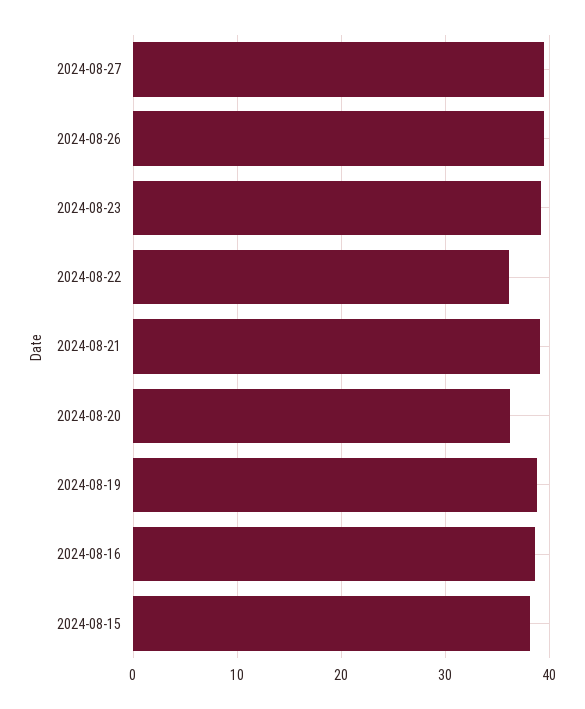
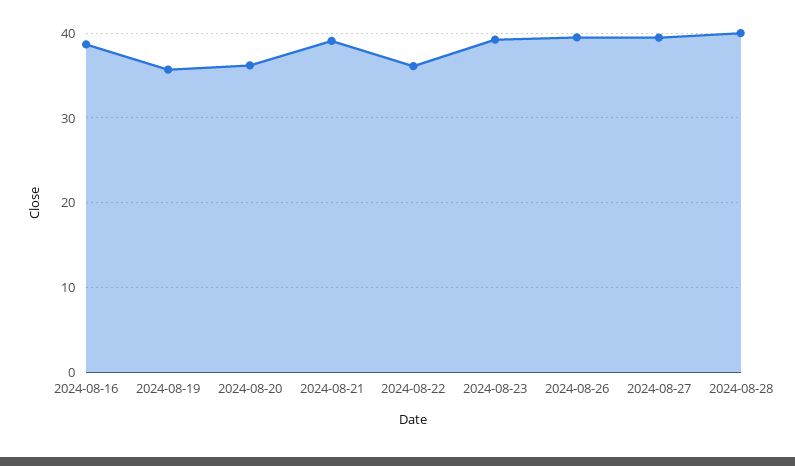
2024-08-19: 39 -> 36
2024-08-15: 38 -> none
2024-08-28: none -> 40

